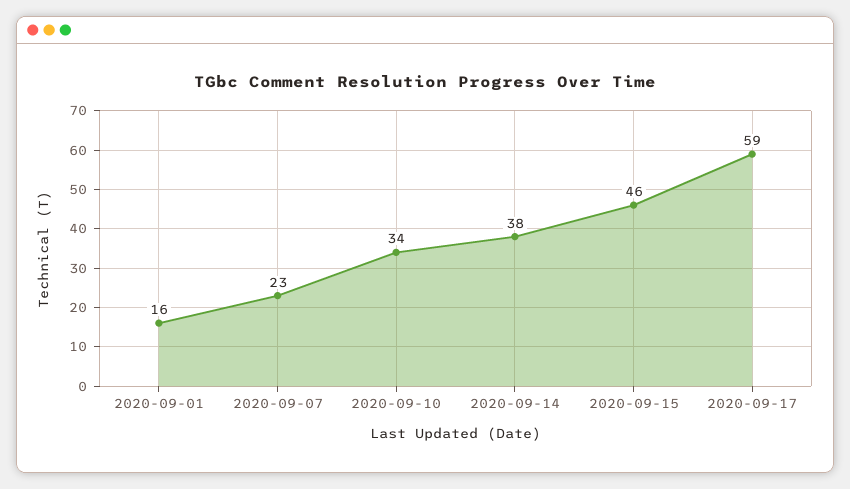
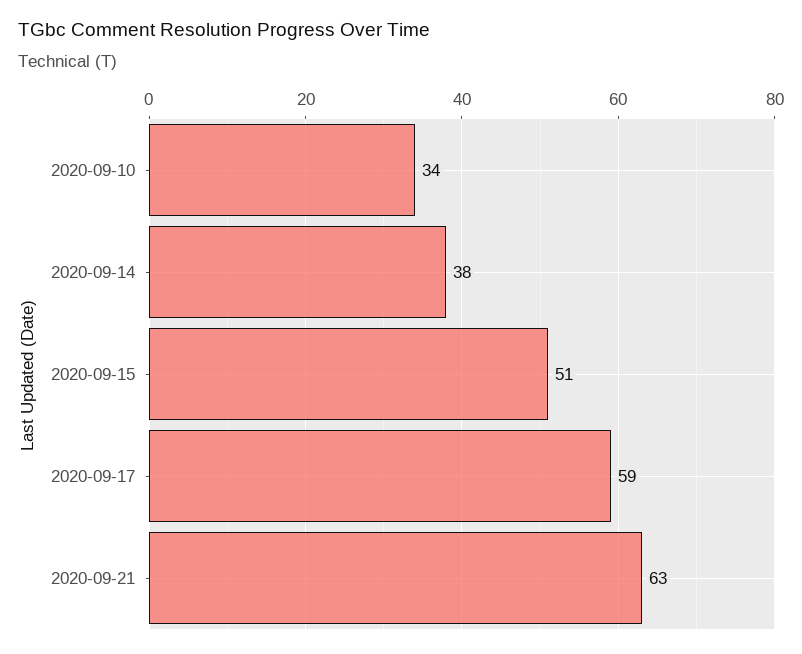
2020-09-01: 16 -> none
2020-09-07: 23 -> none
2020-09-15: 46 -> 51
2020-09-21: none -> 63

